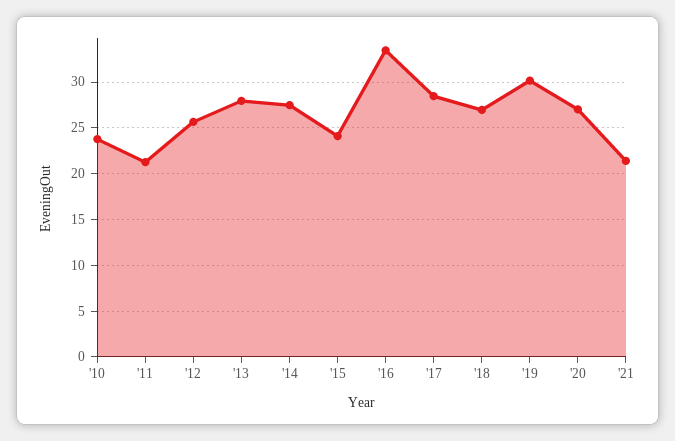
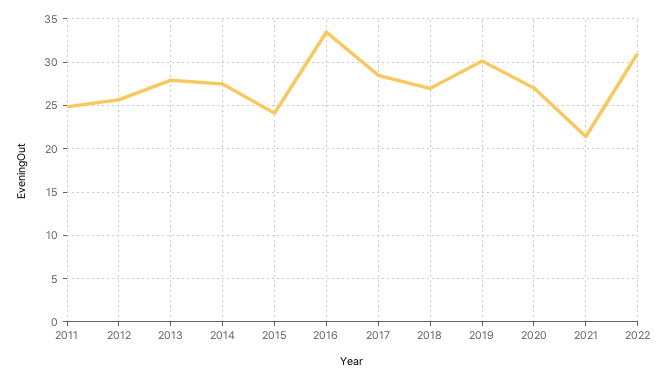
'10: 24 -> none
'11: 21 -> 25
2022: none -> 31

